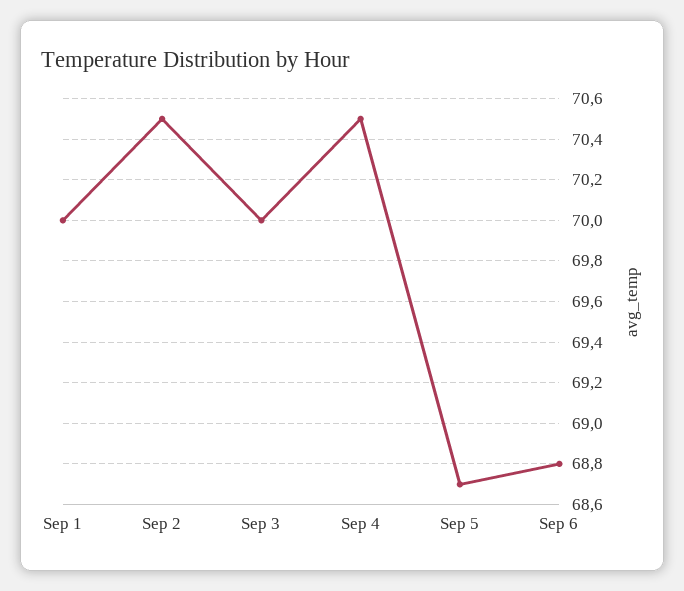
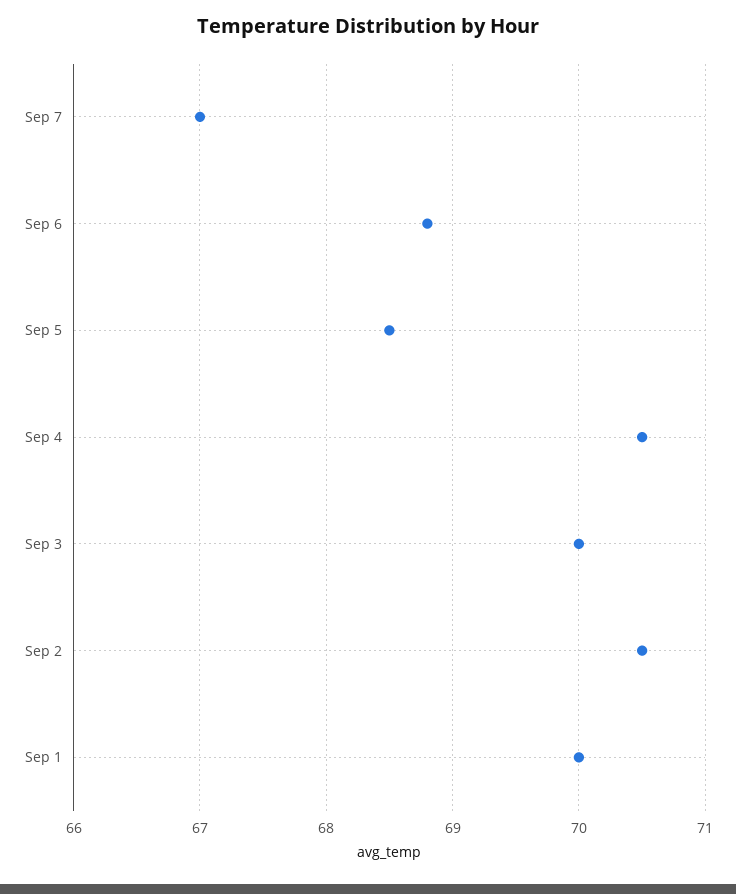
Sep 5: 68.7 -> 68.5
Sep 7: none -> 67

